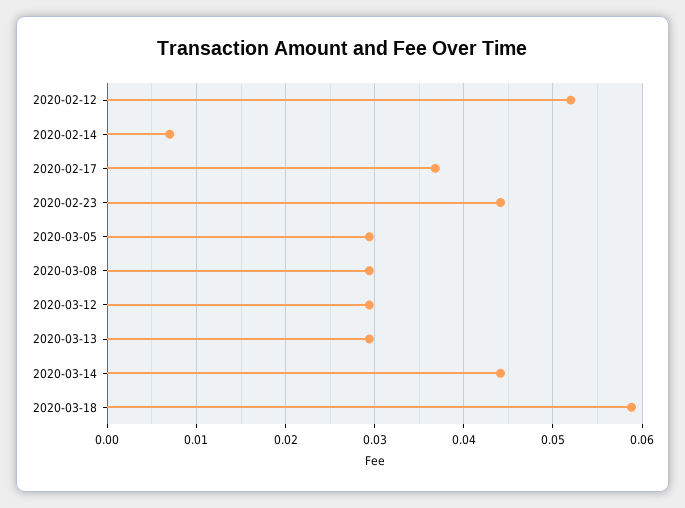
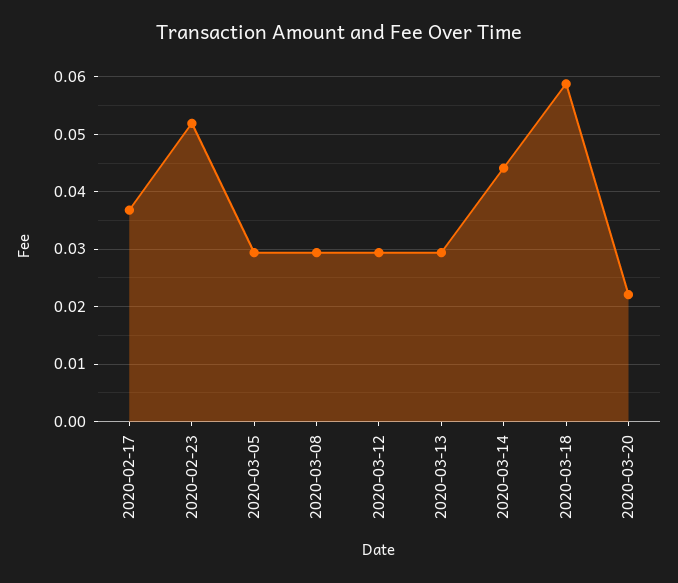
2020-02-12: 0.052 -> none
2020-02-14: 0.007 -> none
2020-02-23: 0.044 -> 0.052
2020-03-20: none -> 0.022

